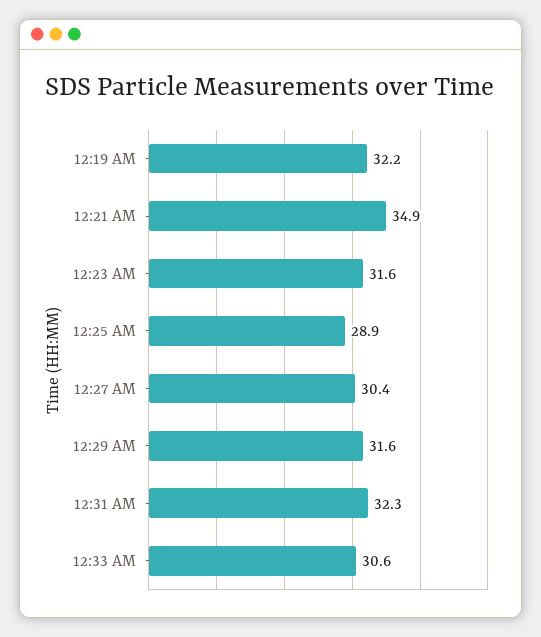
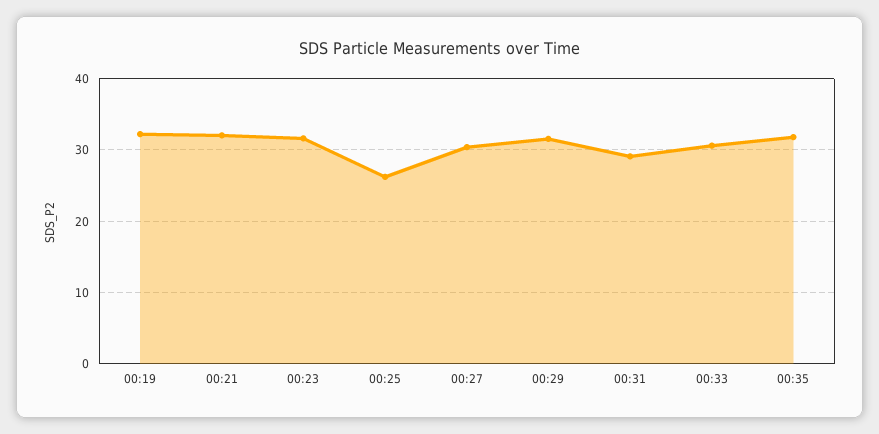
12:21 AM: 34.9 -> 32
12:25 AM: 28.9 -> 26
12:31 AM: 32.3 -> 29
00:35: none -> 32

